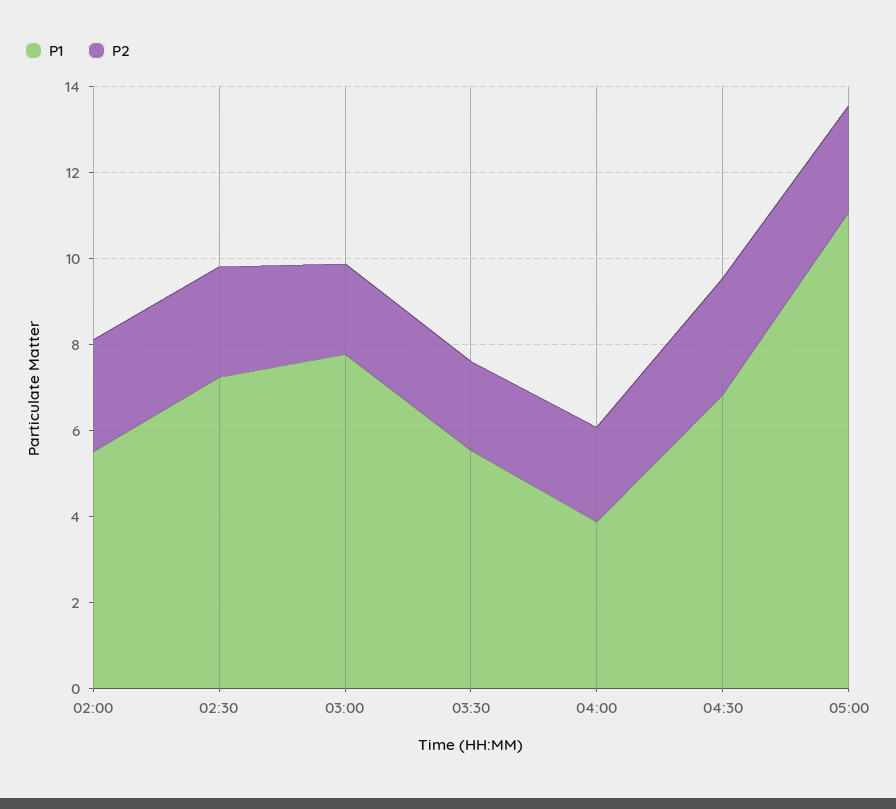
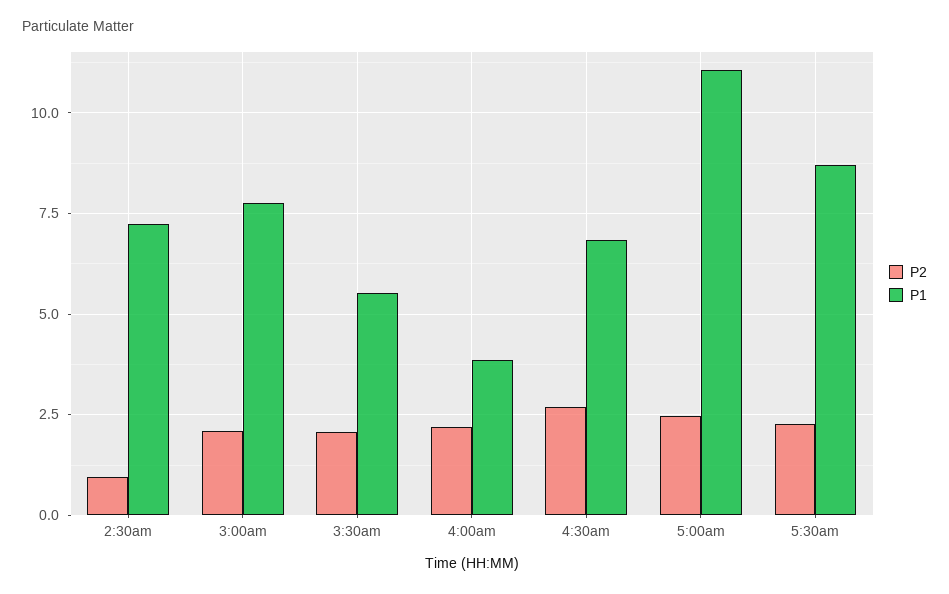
P1, 02:00: 5.5 -> none
P2, 02:00: 2.5 -> none
P2, 02:30: 2.5 -> 1
P2, 5:30am: none -> 2.25
P1, 5:30am: none -> 8.75

